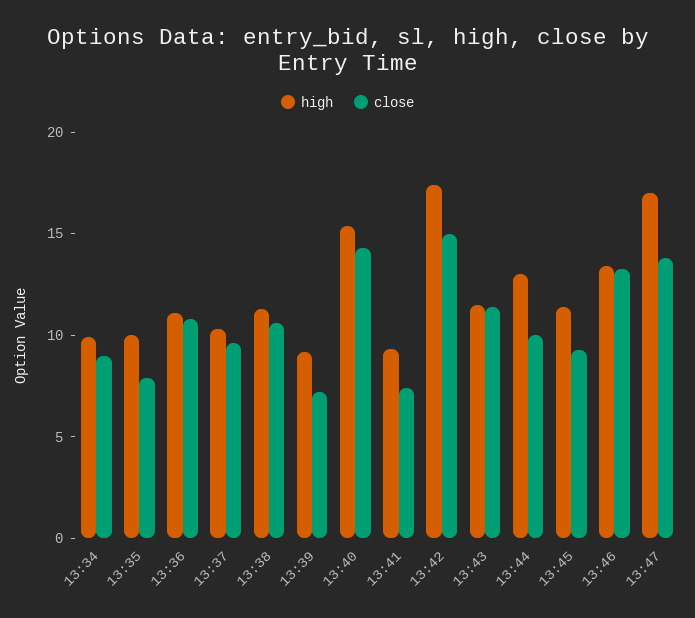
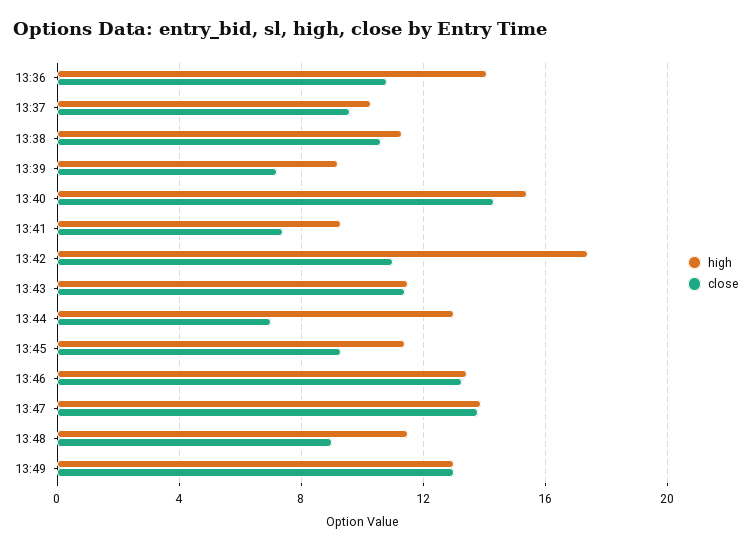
high, 13:34: 10 -> none
close, 13:34: 9 -> none
high, 13:35: 10 -> none
close, 13:35: 8 -> none
high, 13:36: 11 -> 14
close, 13:42: 15 -> 11
close, 13:44: 10 -> 7
high, 13:47: 17 -> 14
high, 13:48: none -> 11.5
close, 13:48: none -> 9
high, 13:49: none -> 13
close, 13:49: none -> 13

